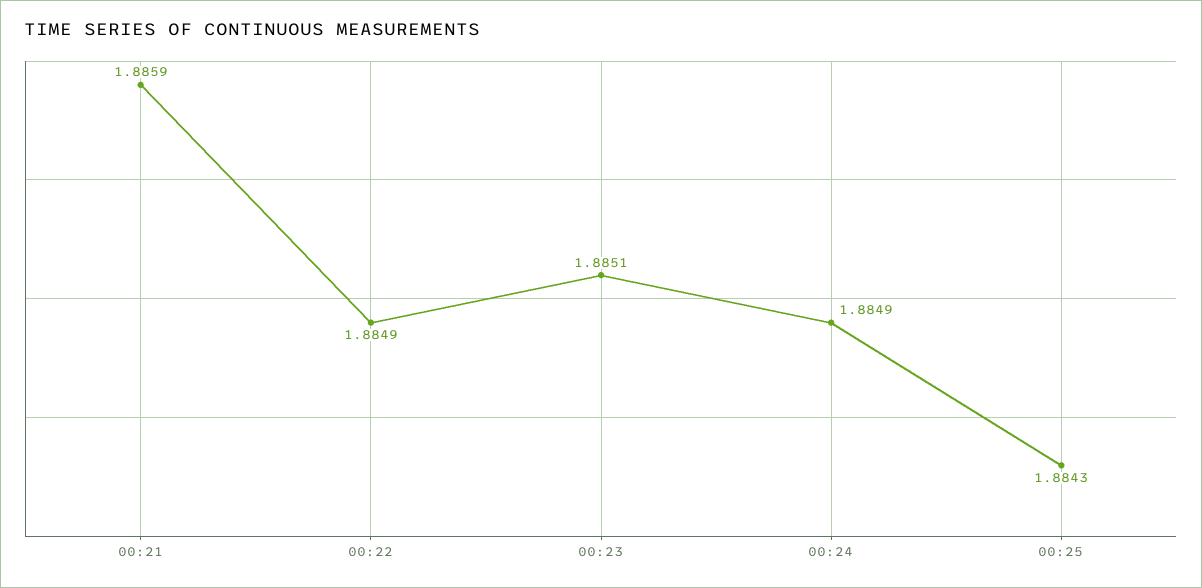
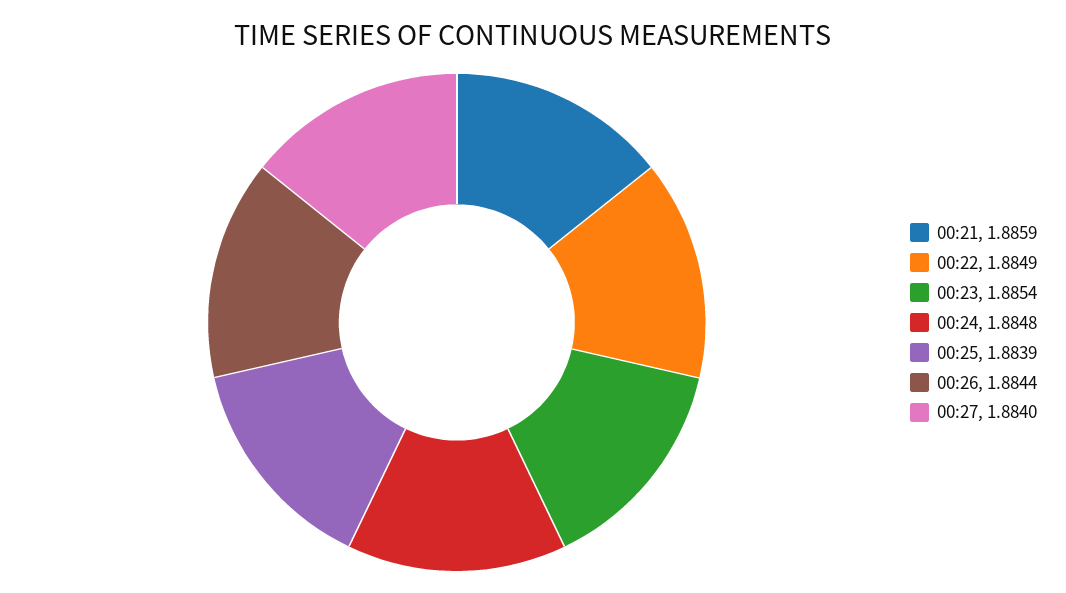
00:23: 1.8851 -> 1.8854
00:24: 1.8849 -> 1.8848
00:25: 1.8843 -> 1.8839
00:26: none -> 1.8844
00:27: none -> 1.884

